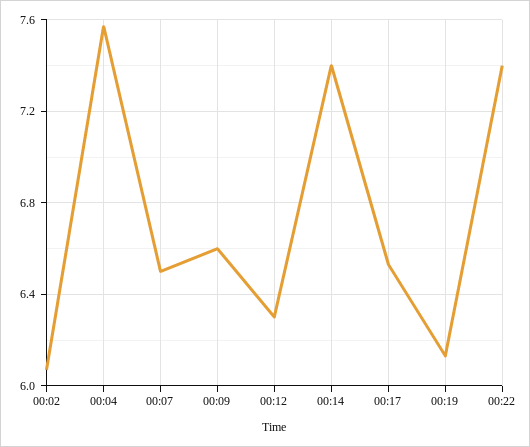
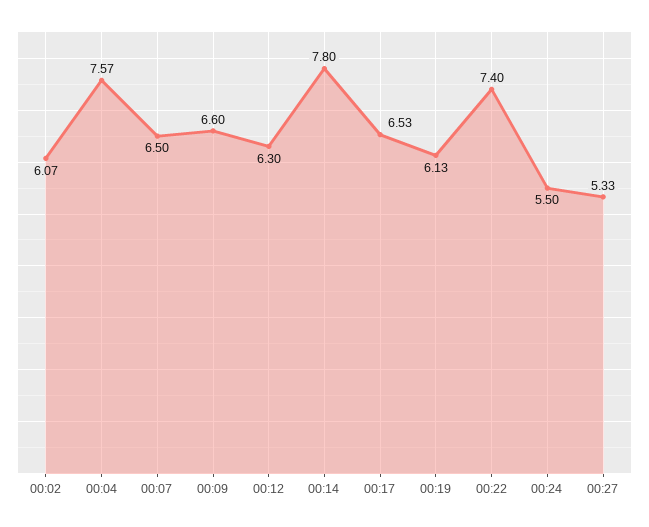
00:14: 7.4 -> 7.8
00:24: none -> 5.5
00:27: none -> 5.33

